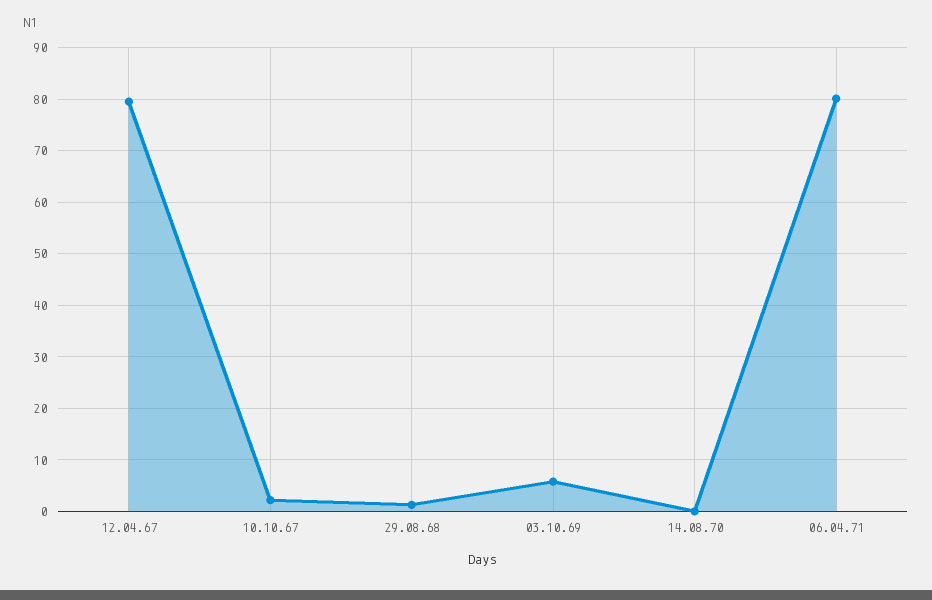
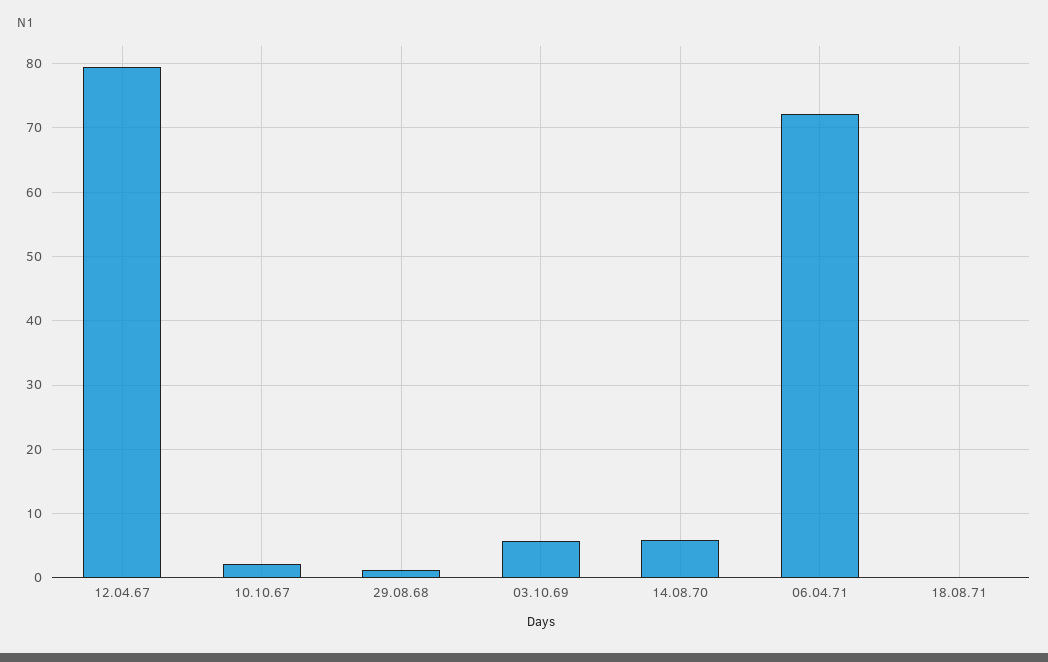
14.08.70: 0 -> 6
06.04.71: 80 -> 72
18.08.71: none -> 0

